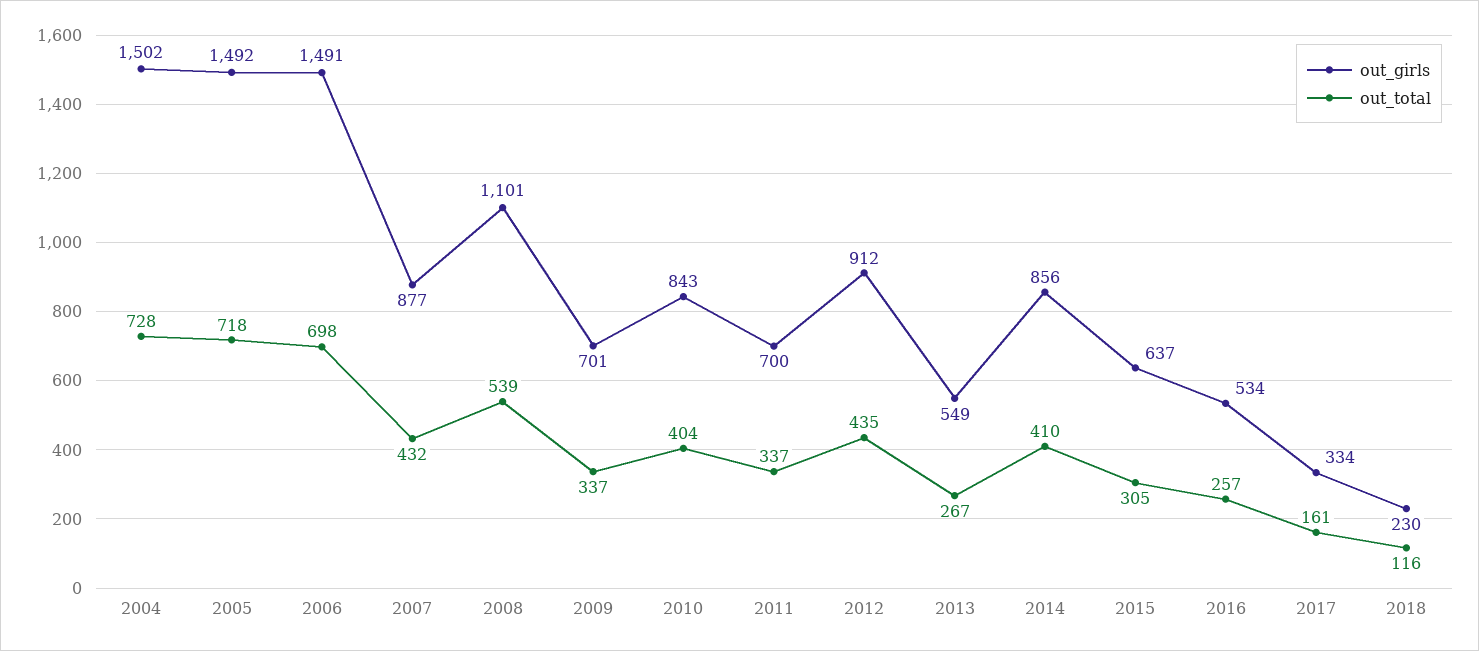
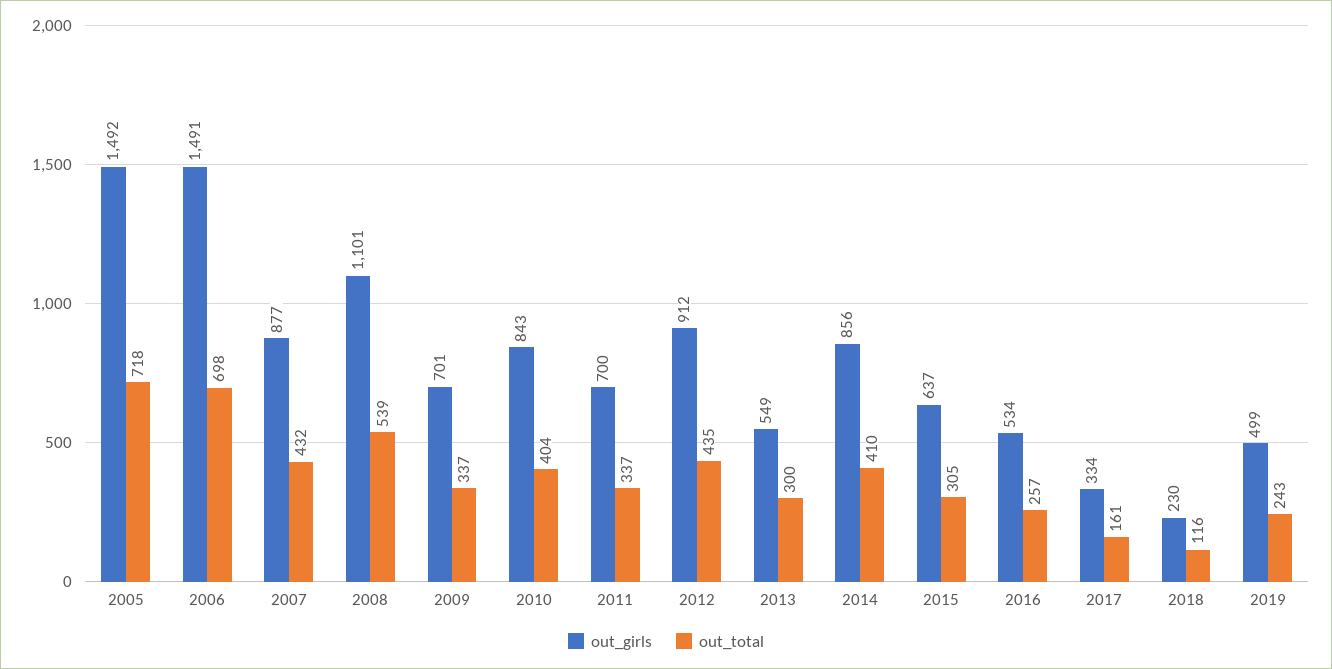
out_girls, 2004: 1502 -> none
out_total, 2004: 728 -> none
out_total, 2013: 267 -> 300
out_girls, 2019: none -> 499
out_total, 2019: none -> 243

